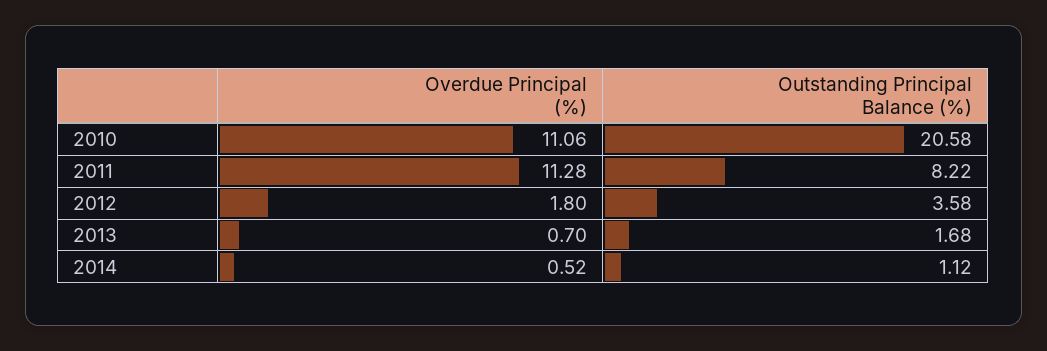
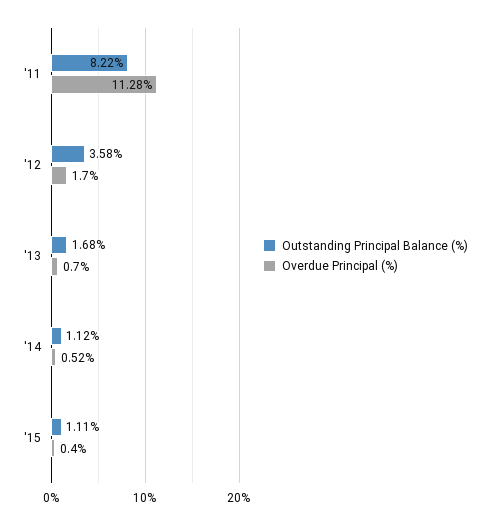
Overdue Principal (%), 2010: 11.06 -> none
Outstanding Principal Balance (%), 2010: 20.58 -> none
Overdue Principal (%), 2012: 1.8 -> 1.7
Outstanding Principal Balance (%), '15: none -> 1.11
Overdue Principal (%), '15: none -> 0.4

